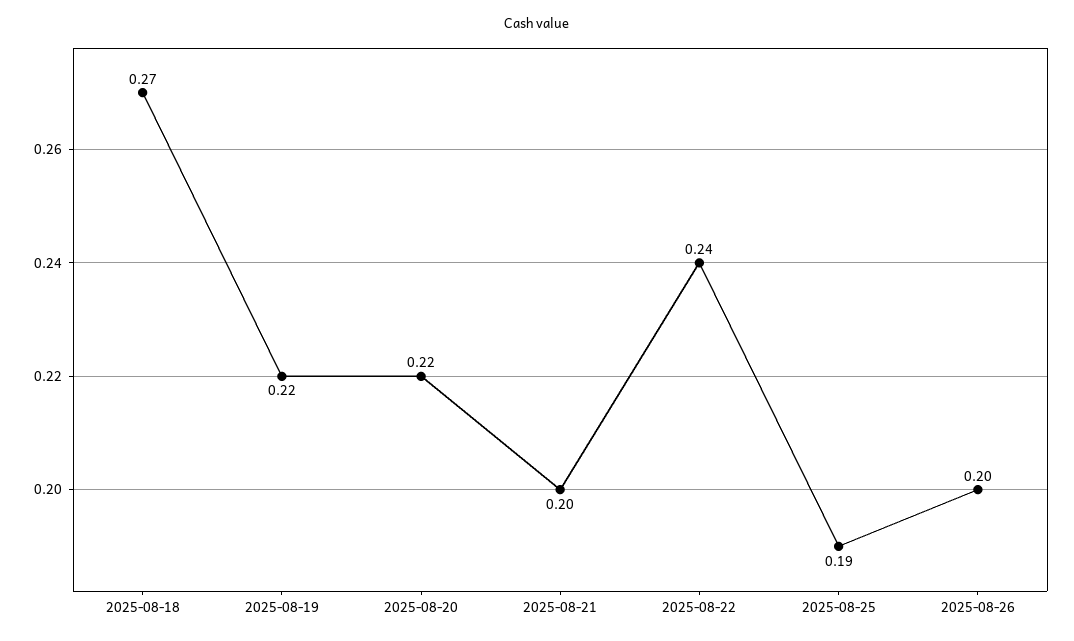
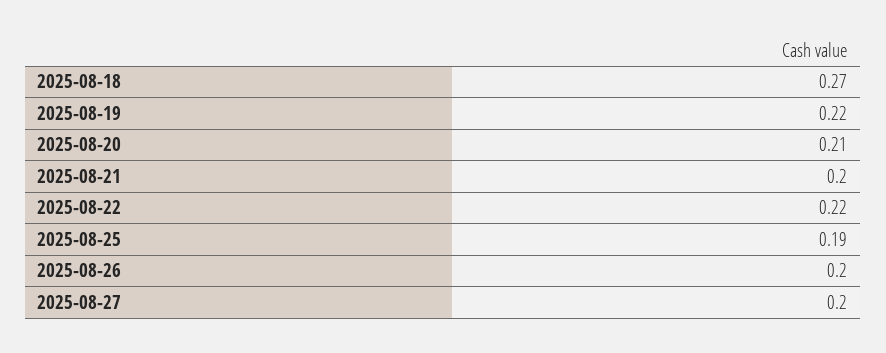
2025-08-20: 0.22 -> 0.21
2025-08-22: 0.24 -> 0.22
2025-08-27: none -> 0.2

